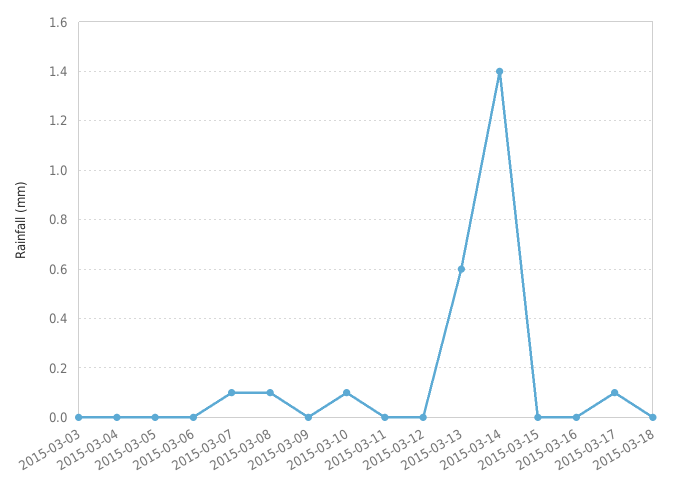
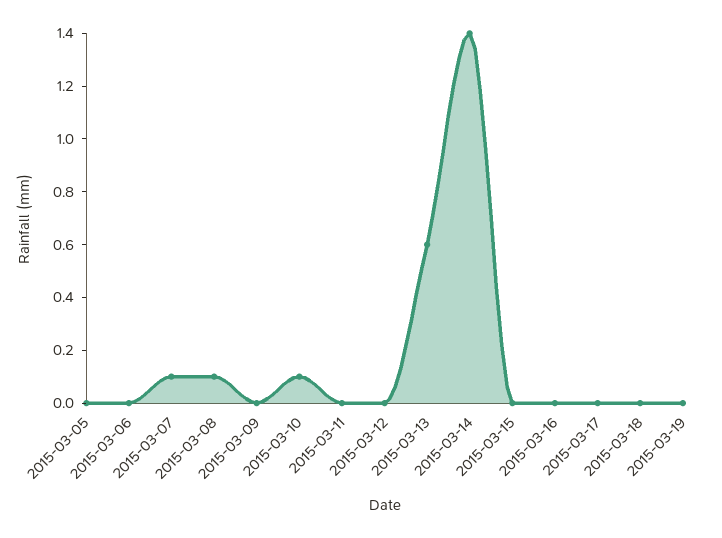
2015-03-03: 0 -> none
2015-03-04: 0 -> none
2015-03-17: 0.1 -> 0
2015-03-19: none -> 0

